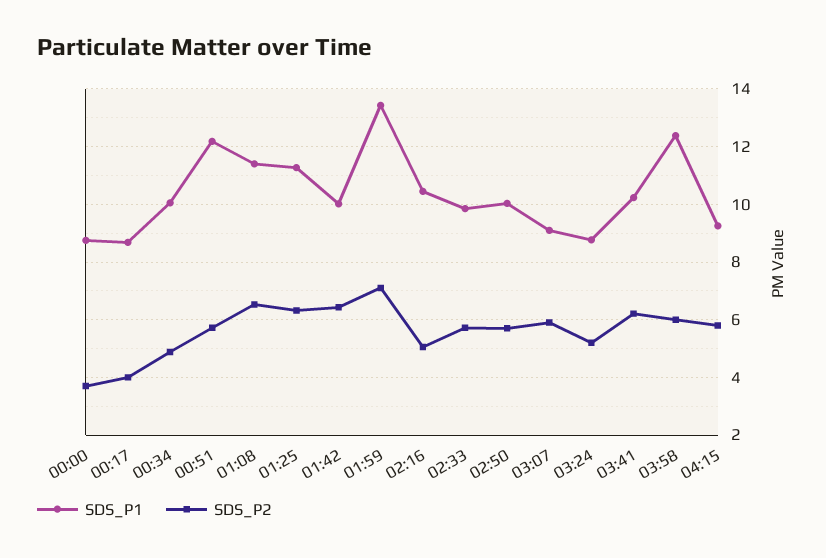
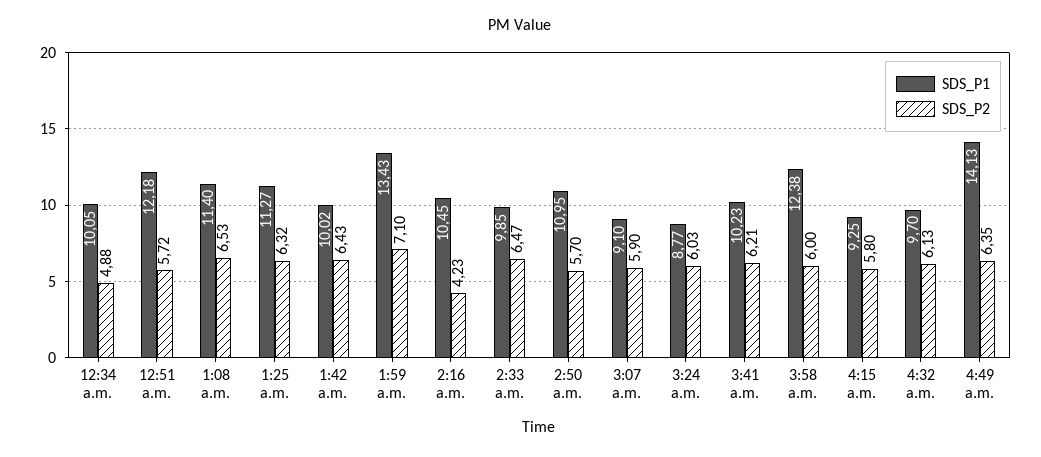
SDS_P1, 00:00: 8.75 -> none
SDS_P2, 00:00: 3.75 -> none
SDS_P1, 00:17: 8.75 -> none
SDS_P2, 00:17: 4 -> none
SDS_P2, 02:16: 5 -> 4.23
SDS_P2, 02:33: 5.75 -> 6.47
SDS_P1, 02:50: 10 -> 10.95
SDS_P2, 03:24: 5.25 -> 6.03
SDS_P1, 4:32 a.m.: none -> 9.7
SDS_P2, 4:32 a.m.: none -> 6.13
SDS_P1, 4:49 a.m.: none -> 14.13
SDS_P2, 4:49 a.m.: none -> 6.35

